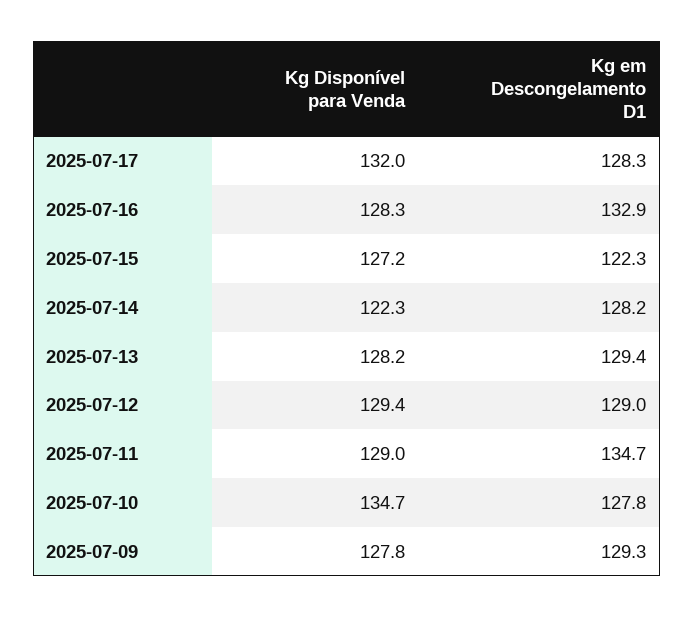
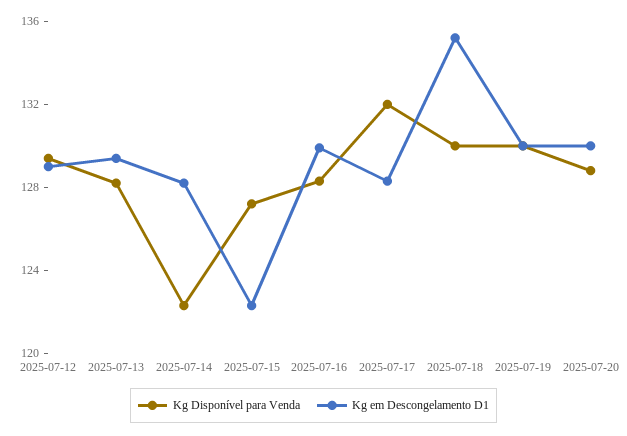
Kg em Descongelamento D1, 2025-07-16: 132.9 -> 130
Kg Disponível para Venda, 2025-07-11: 129 -> none
Kg em Descongelamento D1, 2025-07-11: 134.7 -> none
Kg Disponível para Venda, 2025-07-10: 134.7 -> none
Kg em Descongelamento D1, 2025-07-10: 127.8 -> none
Kg Disponível para Venda, 2025-07-09: 127.8 -> none
Kg em Descongelamento D1, 2025-07-09: 129.3 -> none
Kg Disponível para Venda, 2025-07-18: none -> 130
Kg em Descongelamento D1, 2025-07-18: none -> 135
Kg Disponível para Venda, 2025-07-19: none -> 130
Kg em Descongelamento D1, 2025-07-19: none -> 130
Kg Disponível para Venda, 2025-07-20: none -> 129
Kg em Descongelamento D1, 2025-07-20: none -> 130

